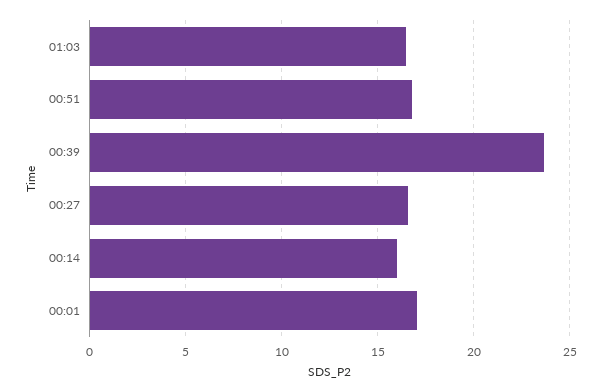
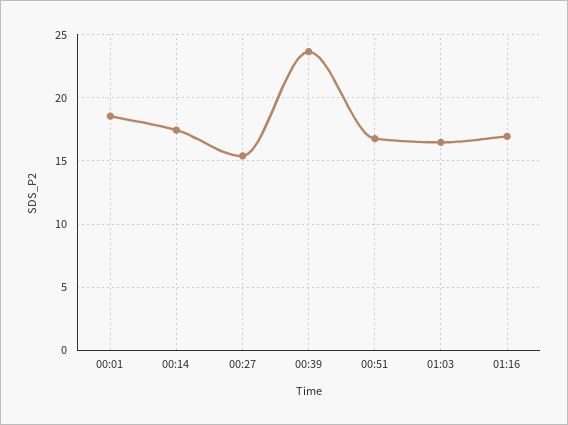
00:27: 16.5 -> 15.5
00:14: 16 -> 17.5
00:01: 17 -> 18.5
01:16: none -> 17

